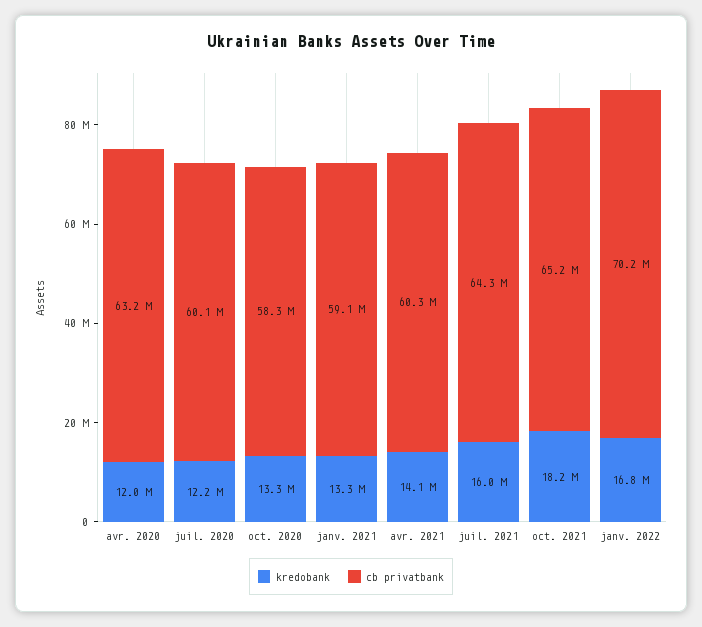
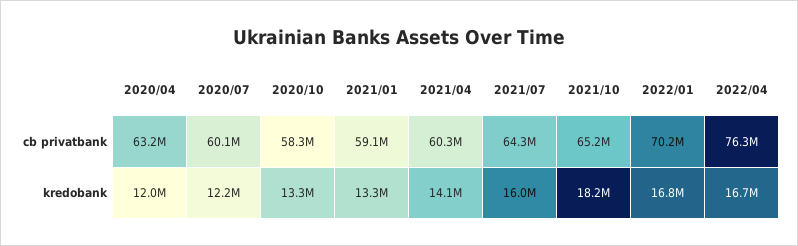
cb privatbank, 2022/04: none -> 76300000
kredobank, 2022/04: none -> 16700000

